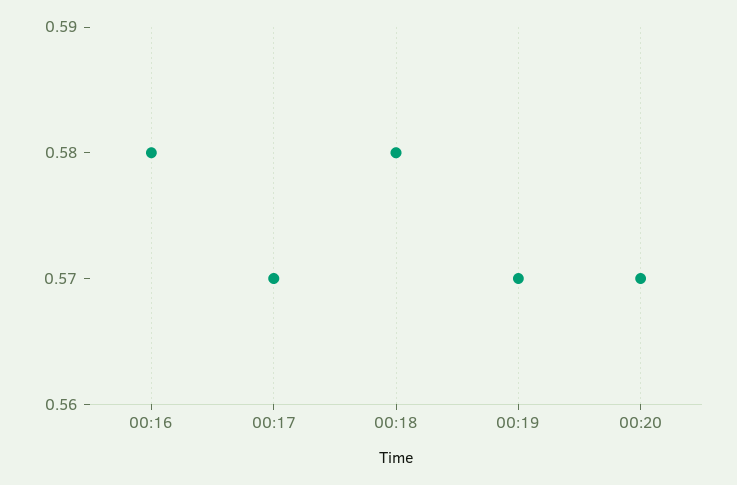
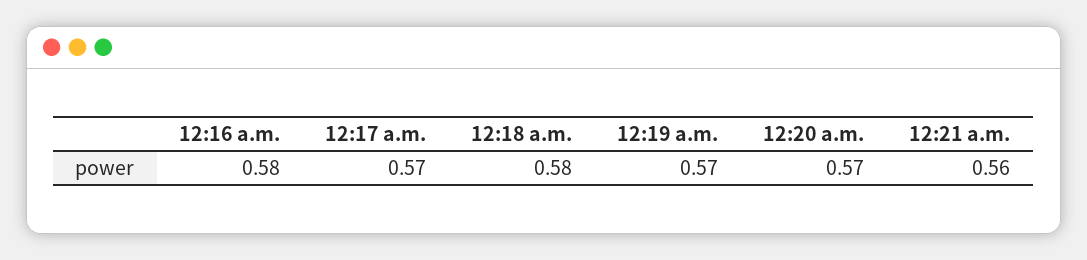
12:21 a.m.: none -> 0.56

